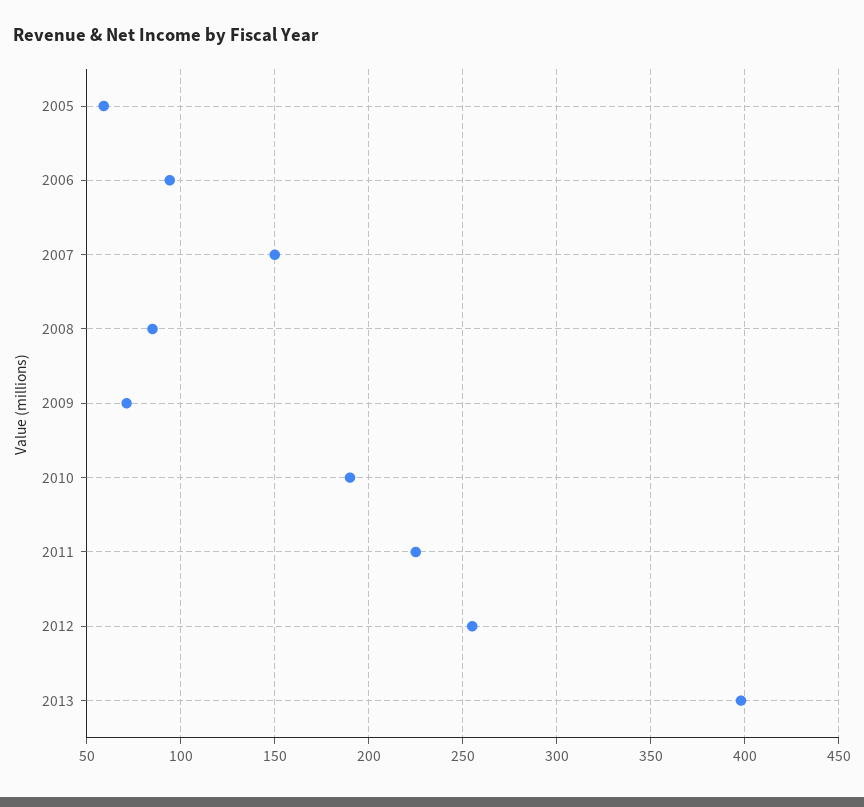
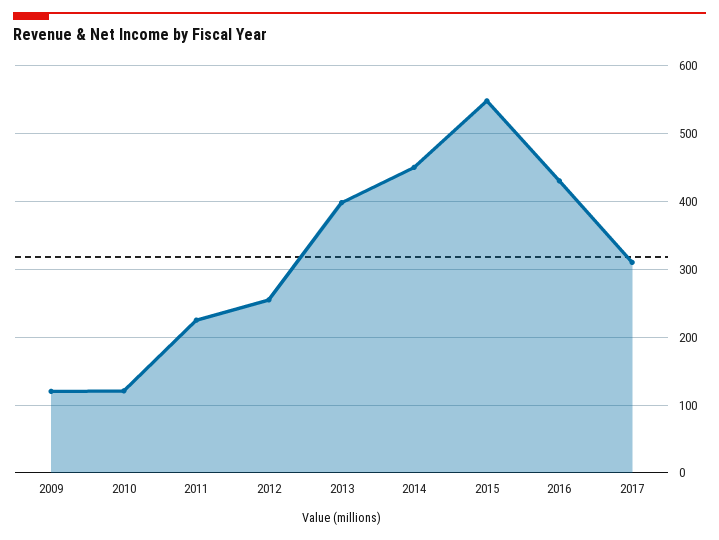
2005: 60 -> none
2006: 95 -> none
2007: 150 -> none
2008: 85 -> none
2009: 70 -> 120
2010: 190 -> 120
2014: none -> 450
2015: none -> 550
2016: none -> 430
2017: none -> 310

